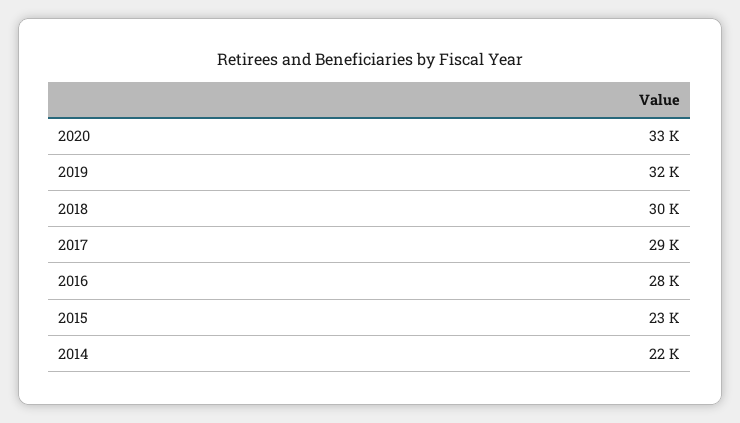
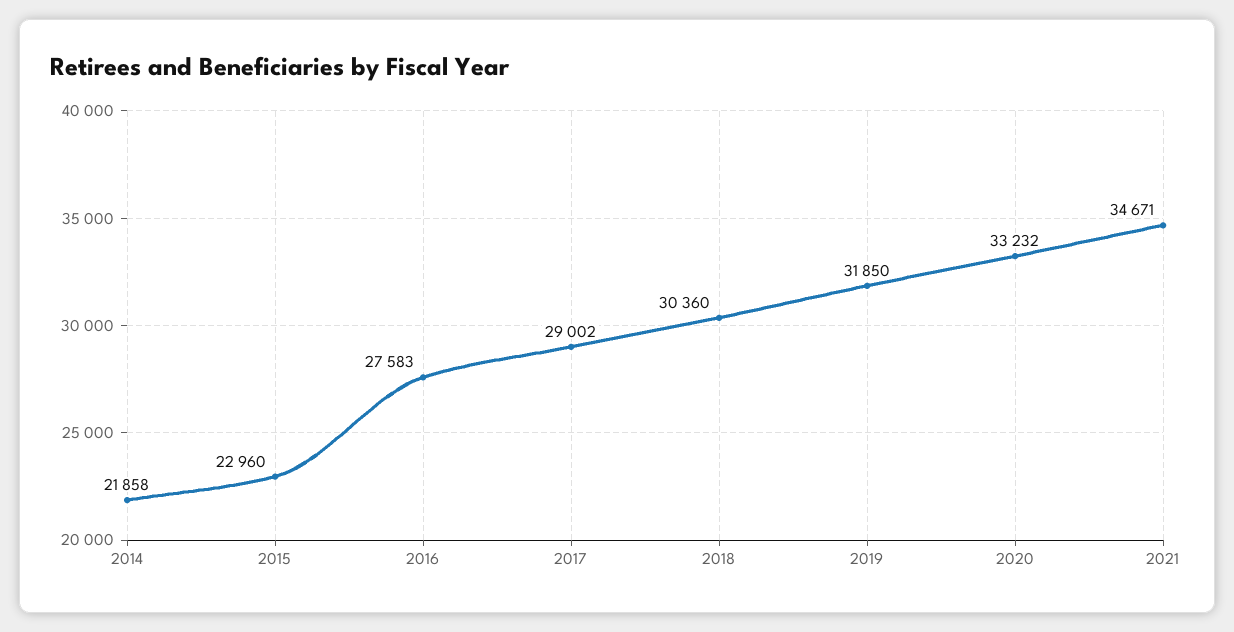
2021: none -> 34671

